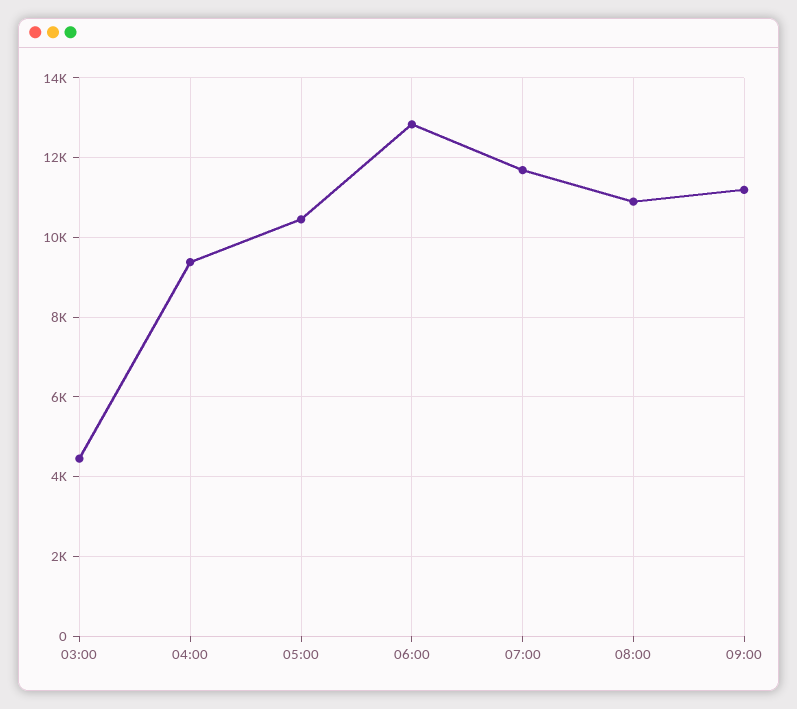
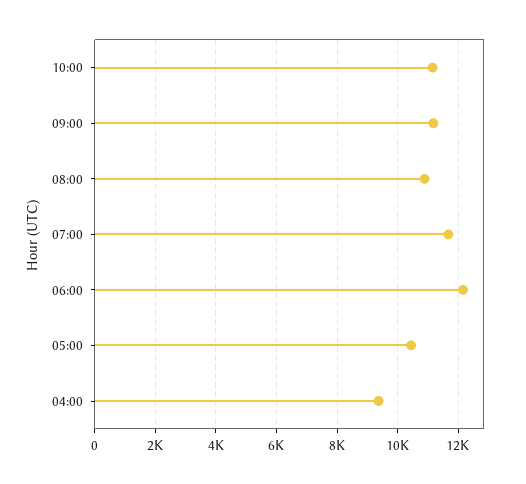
03:00: 4400 -> none
06:00: 12800 -> 12200
10:00: none -> 11200

